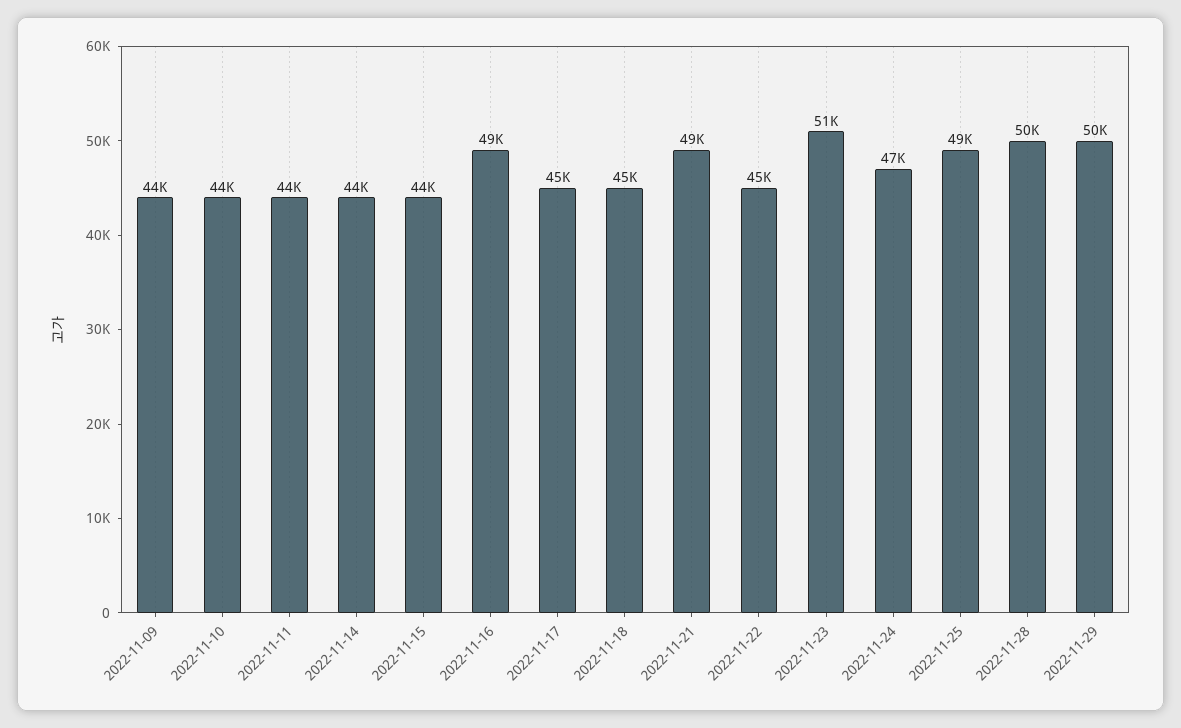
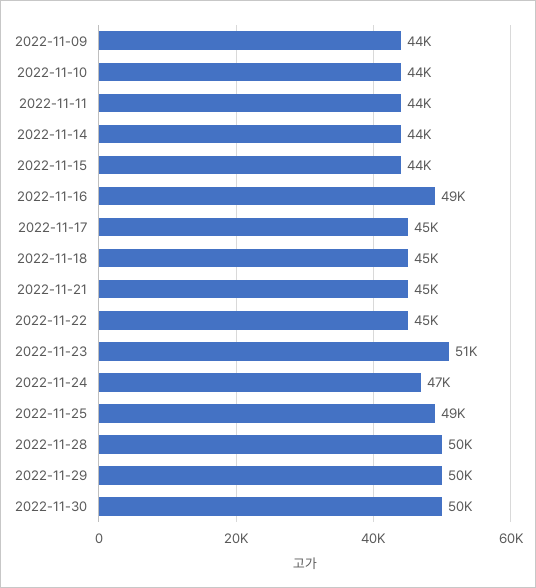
2022-11-21: 49000 -> 45000
2022-11-30: none -> 50000

